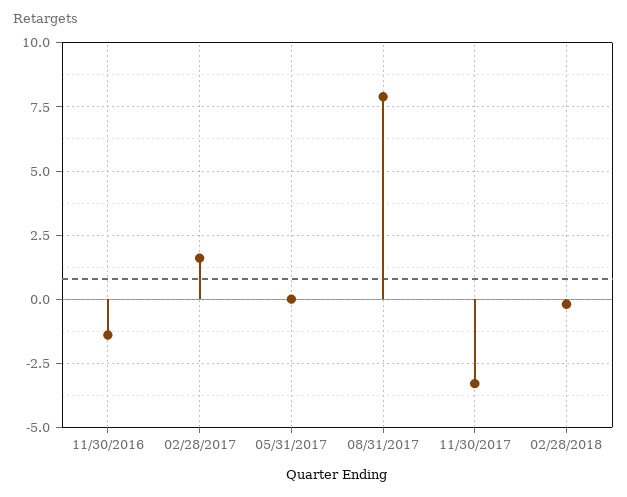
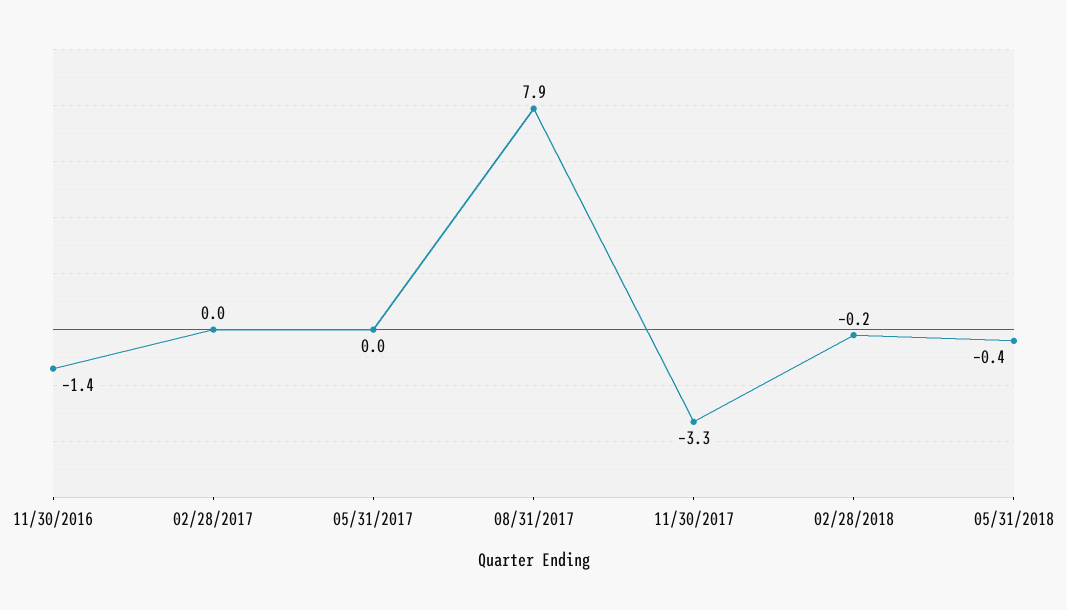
02/28/2017: 1.5 -> 0
05/31/2018: none -> -0.4

